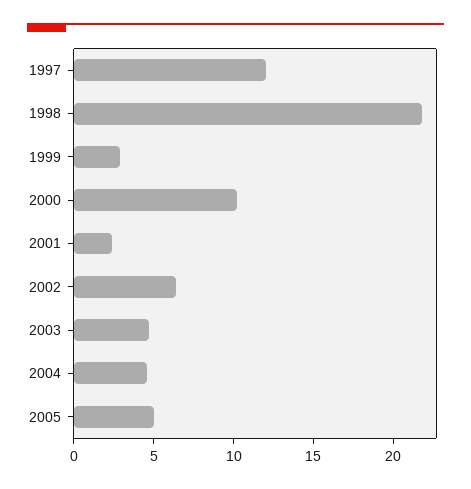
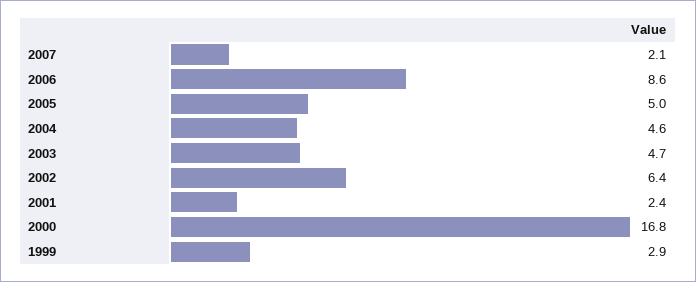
1997: 12 -> none
1998: 22 -> none
2000: 10 -> 16.8
2007: none -> 2.1
2006: none -> 8.6

